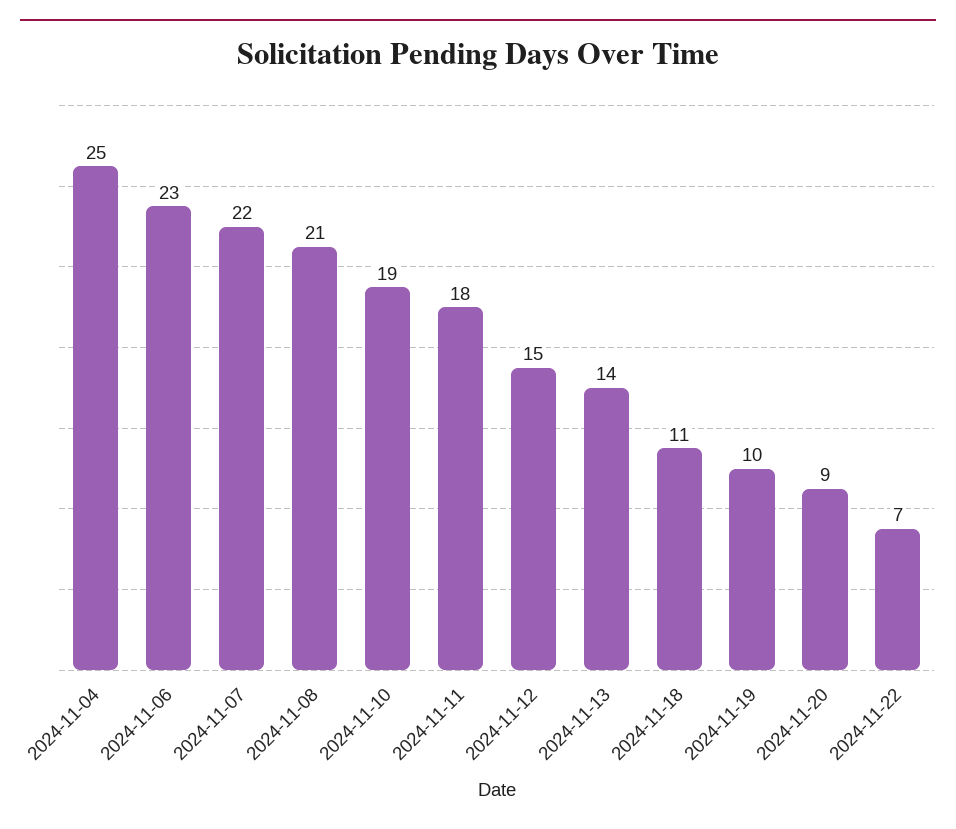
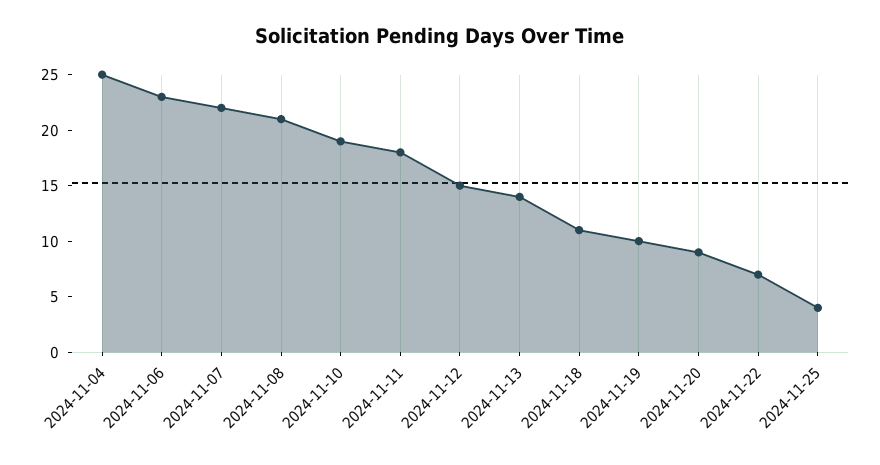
2024-11-25: none -> 4

